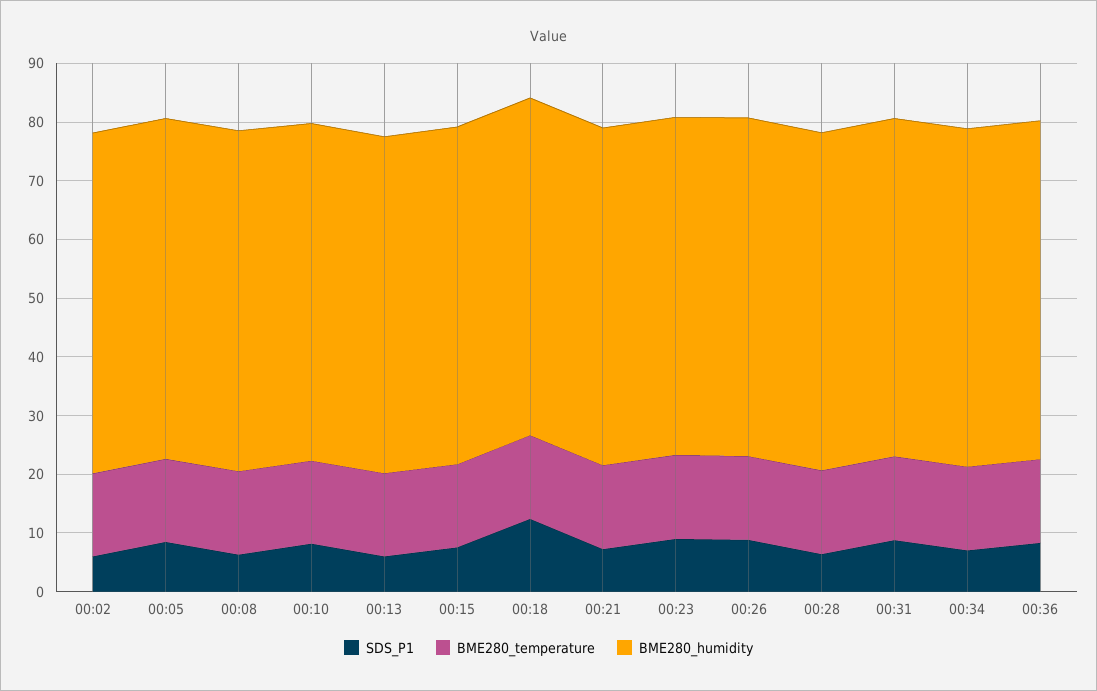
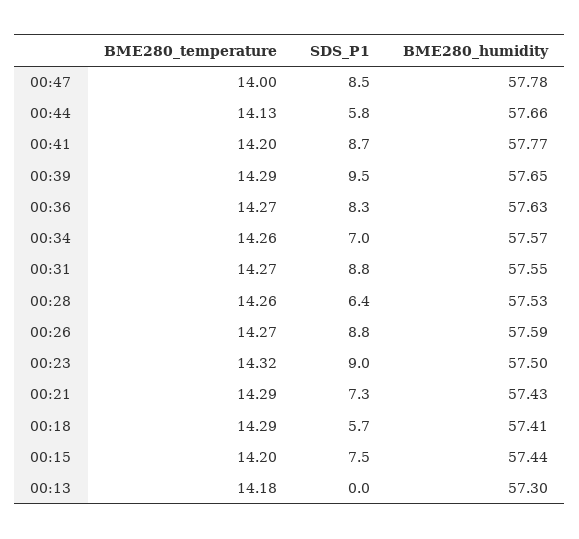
SDS_P1, 00:02: 6 -> none
BME280_temperature, 00:02: 14 -> none
BME280_humidity, 00:02: 58 -> none
SDS_P1, 00:05: 8 -> none
BME280_temperature, 00:05: 14 -> none
BME280_humidity, 00:05: 58 -> none
SDS_P1, 00:08: 6 -> none
BME280_temperature, 00:08: 14 -> none
BME280_humidity, 00:08: 58 -> none
SDS_P1, 00:10: 8 -> none
BME280_temperature, 00:10: 14 -> none
BME280_humidity, 00:10: 58 -> none
SDS_P1, 00:13: 6 -> 0
SDS_P1, 00:18: 12 -> 5.7
BME280_temperature, 00:47: none -> 14
SDS_P1, 00:47: none -> 8.5
BME280_humidity, 00:47: none -> 57.78
BME280_temperature, 00:44: none -> 14.13
SDS_P1, 00:44: none -> 5.8
BME280_humidity, 00:44: none -> 57.66
BME280_temperature, 00:41: none -> 14.2
SDS_P1, 00:41: none -> 8.7
BME280_humidity, 00:41: none -> 57.77
BME280_temperature, 00:39: none -> 14.29
SDS_P1, 00:39: none -> 9.5
BME280_humidity, 00:39: none -> 57.65

